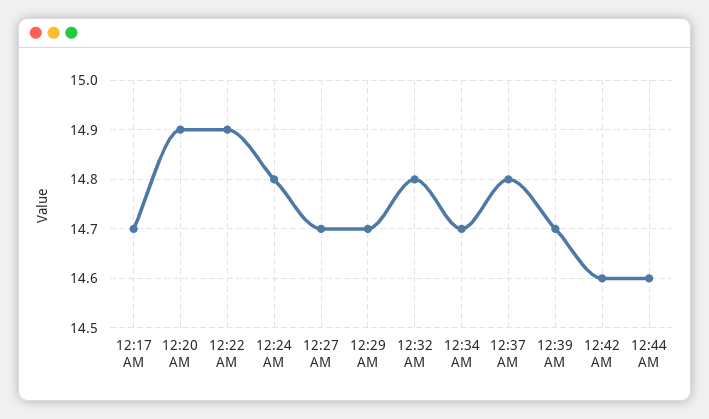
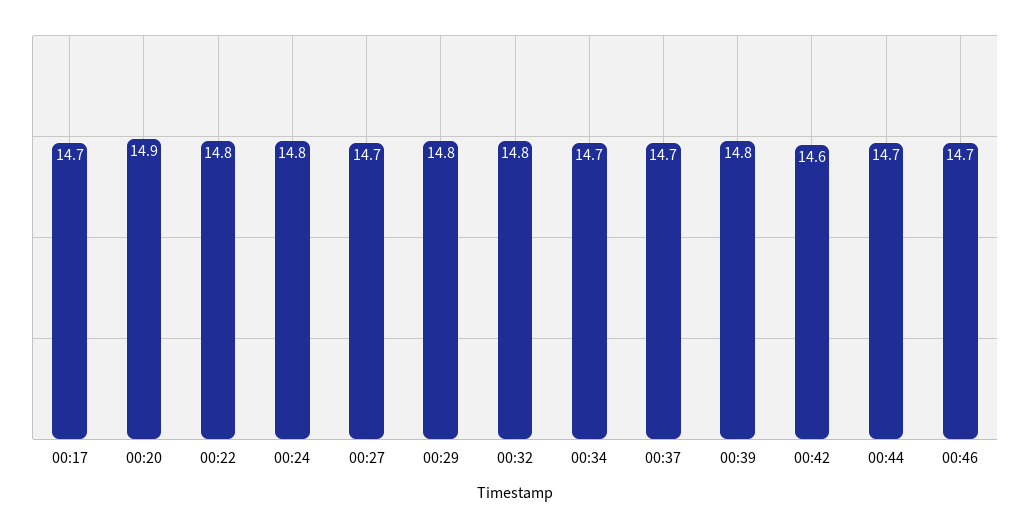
12:22 AM: 14.9 -> 14.8
12:29 AM: 14.7 -> 14.8
12:37 AM: 14.8 -> 14.7
12:39 AM: 14.7 -> 14.8
12:44 AM: 14.6 -> 14.7
00:46: none -> 14.7

